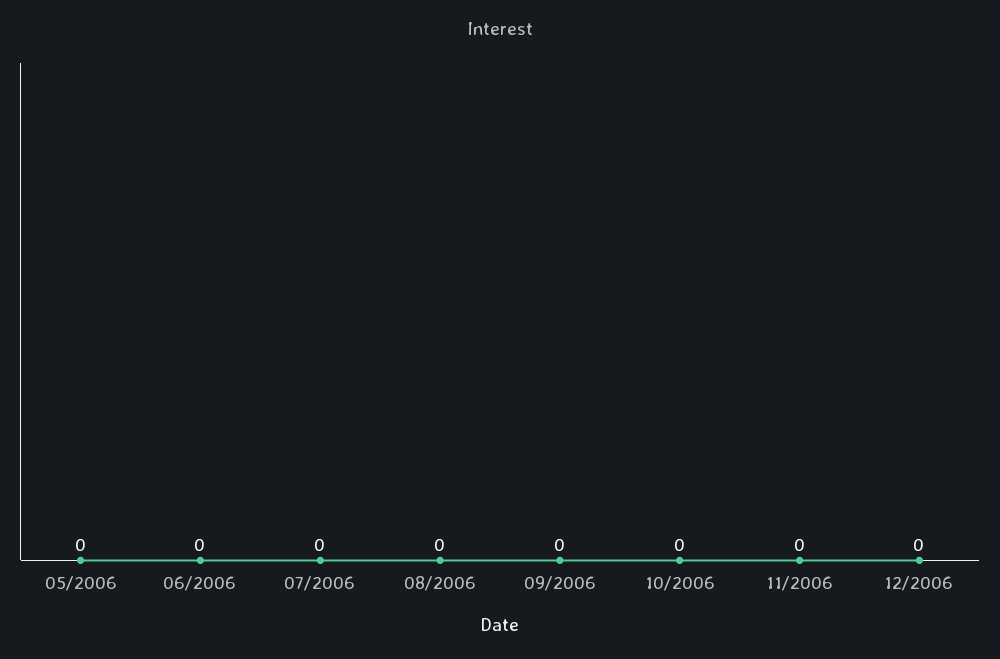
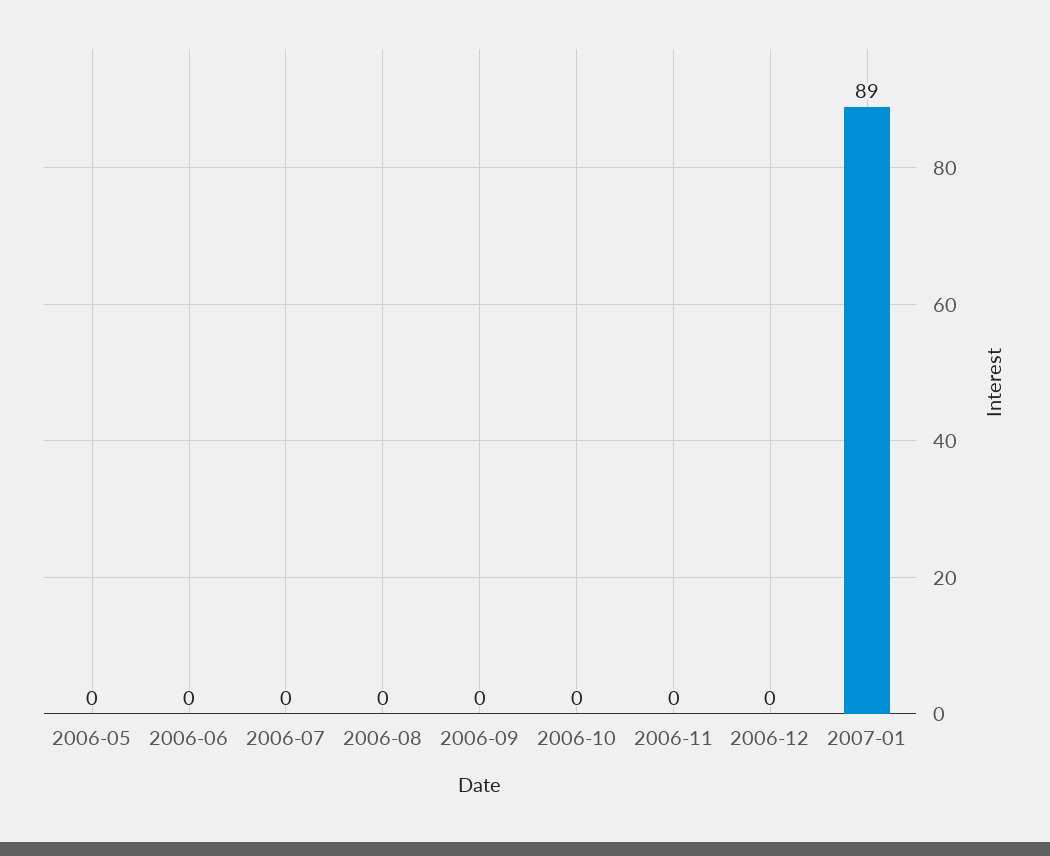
2007-01: none -> 89

